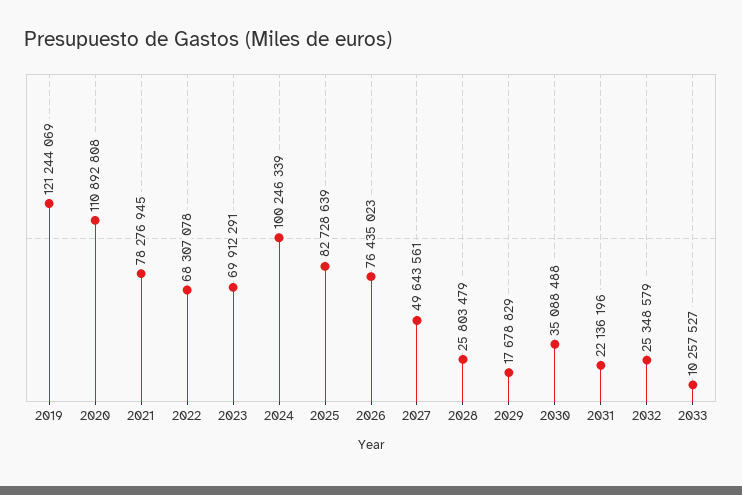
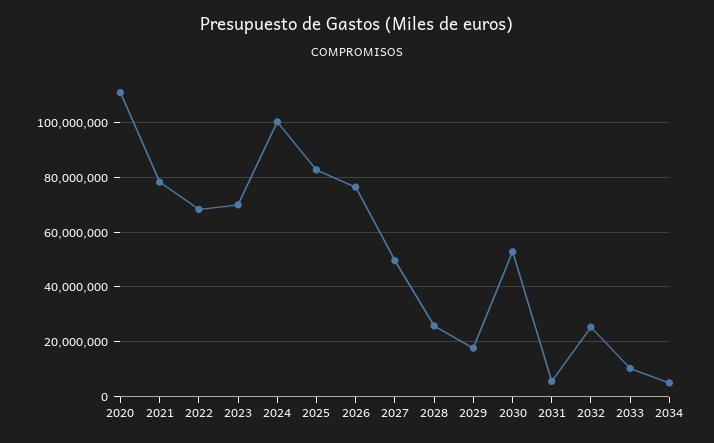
2019: 121244069 -> none
2030: 35088488 -> 52500000
2031: 22136196 -> 5000000
2034: none -> 5000000

